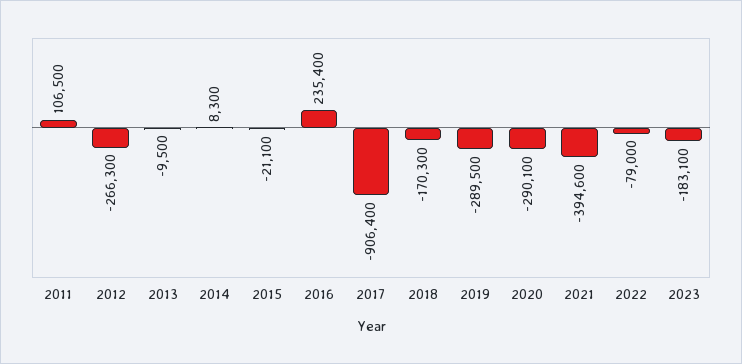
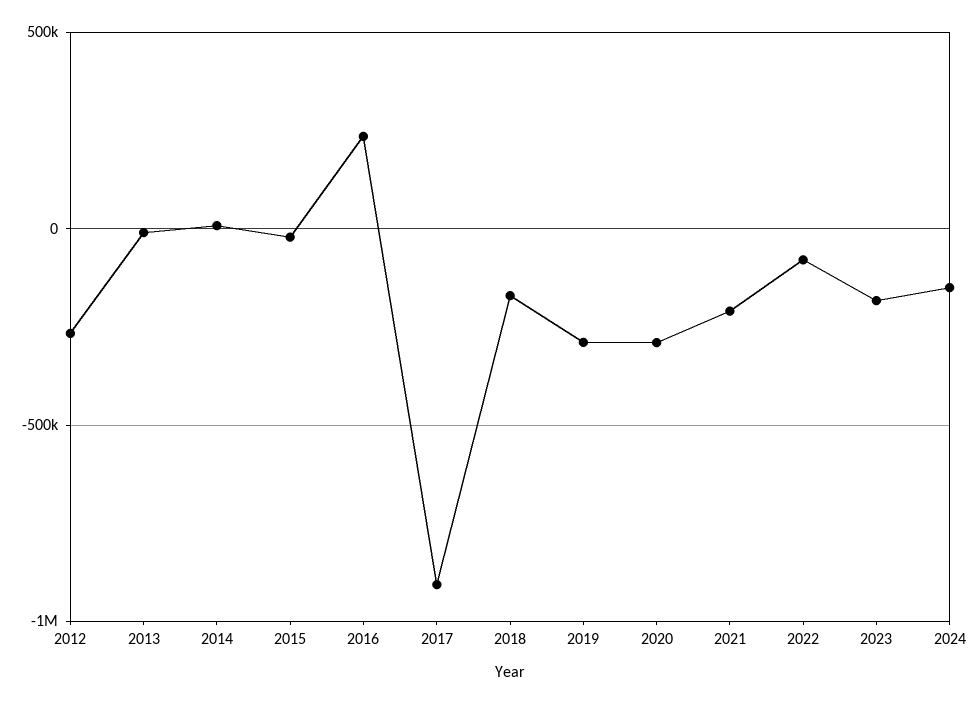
2011: 106500 -> none
2021: -394600 -> -200000
2024: none -> -150000

